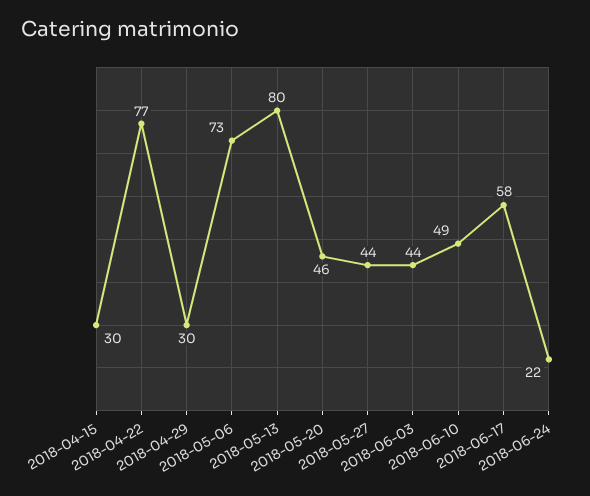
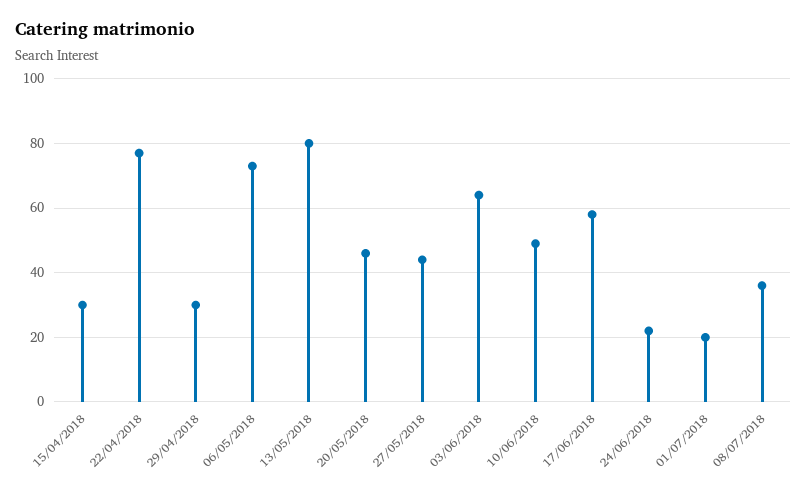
2018-06-03: 44 -> 65
01/07/2018: none -> 20
08/07/2018: none -> 35

